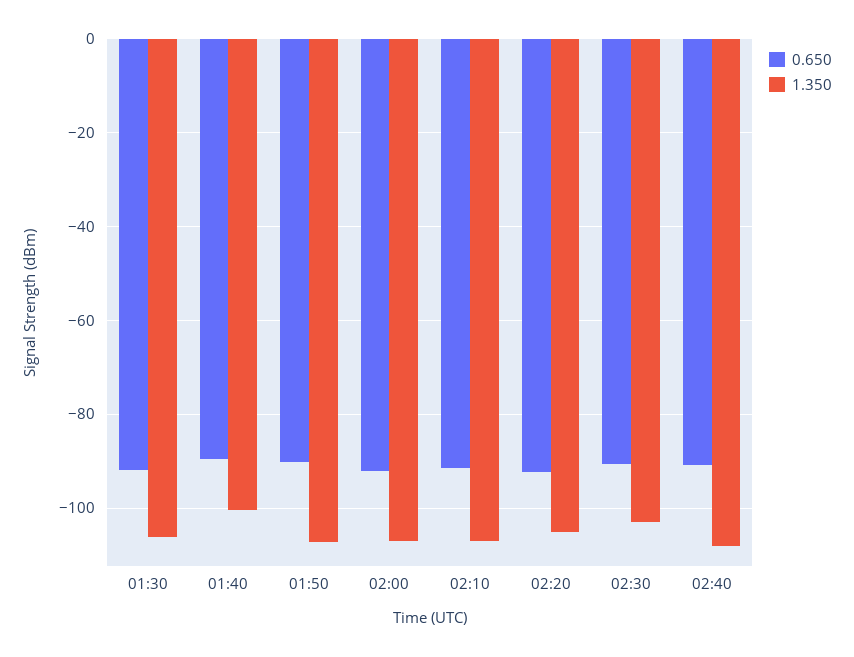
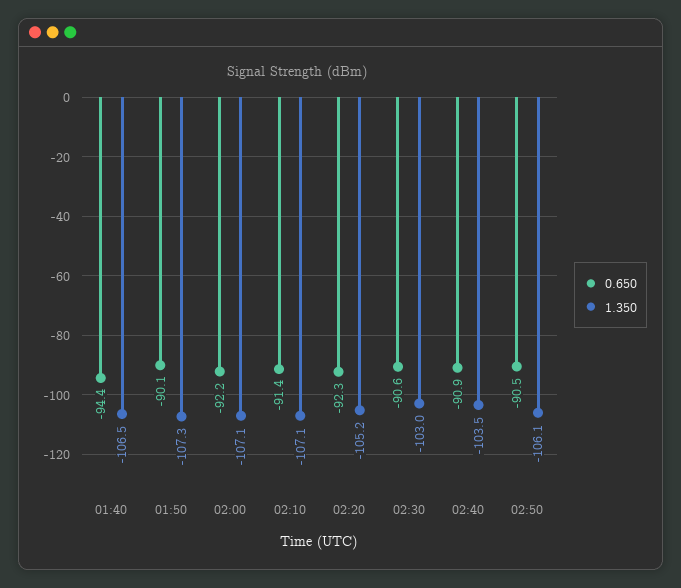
0.650, 01:30: -92 -> none
1.350, 01:30: -106 -> none
0.650, 01:40: -90 -> -94.4
1.350, 01:40: -100 -> -106.5
1.350, 02:40: -108 -> -103.5
0.650, 02:50: none -> -90.5
1.350, 02:50: none -> -106.1

